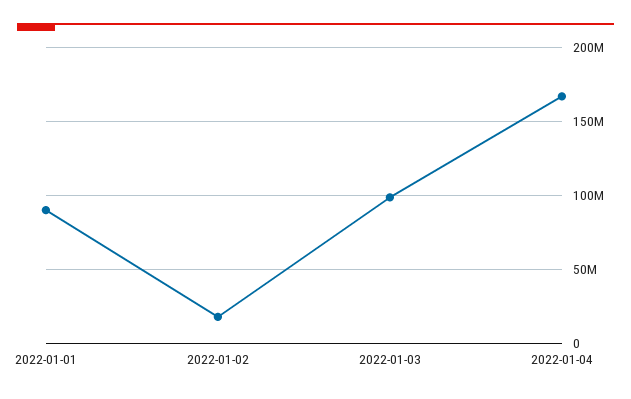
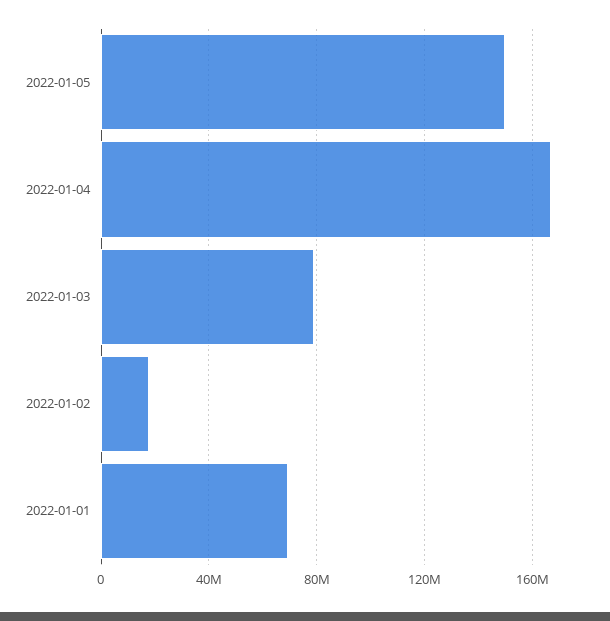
2022-01-01: 90000000 -> 70000000
2022-01-03: 100000000 -> 80000000
2022-01-05: none -> 150000000

